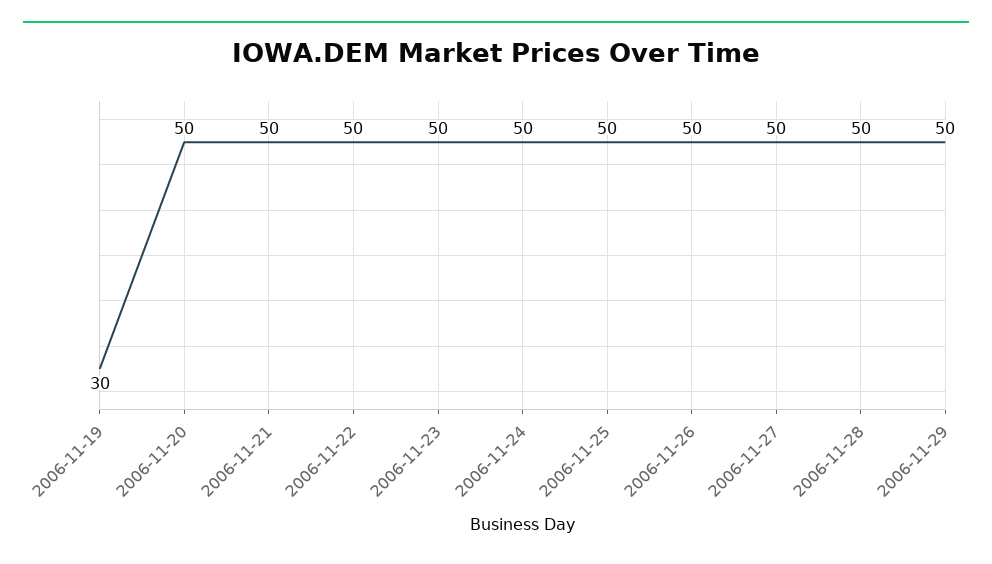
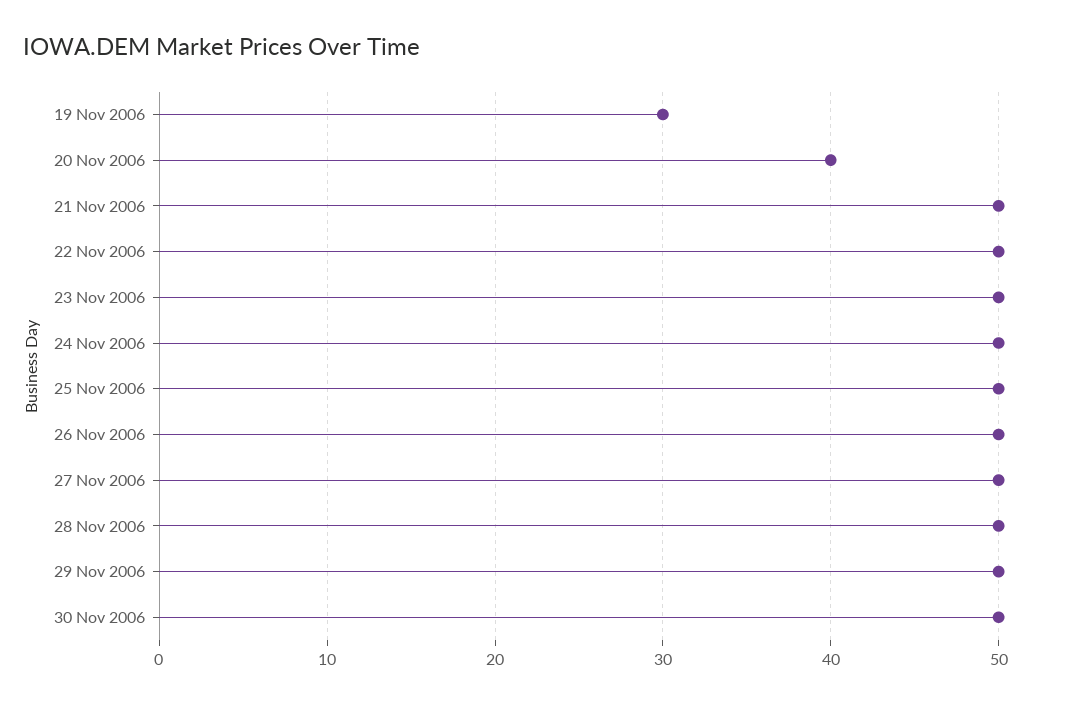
2006-11-20: 50 -> 40
30 Nov 2006: none -> 50

